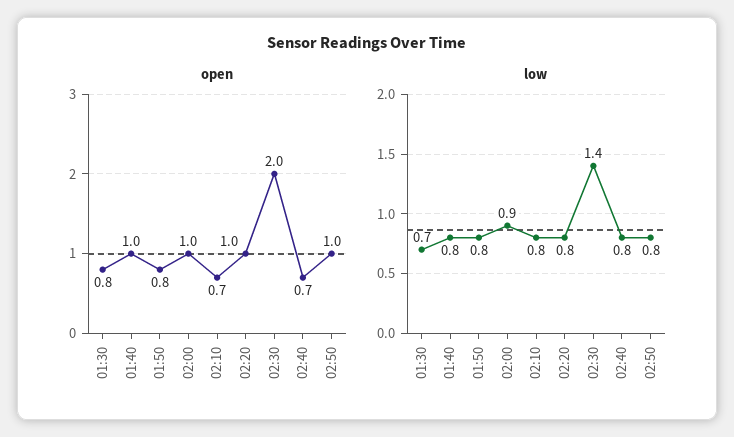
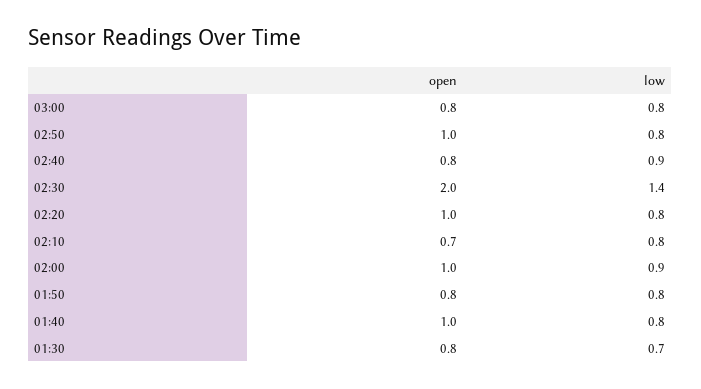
open, 02:40: 0.7 -> 0.8
low, 02:40: 0.8 -> 0.9
open, 03:00: none -> 0.8
low, 03:00: none -> 0.8

